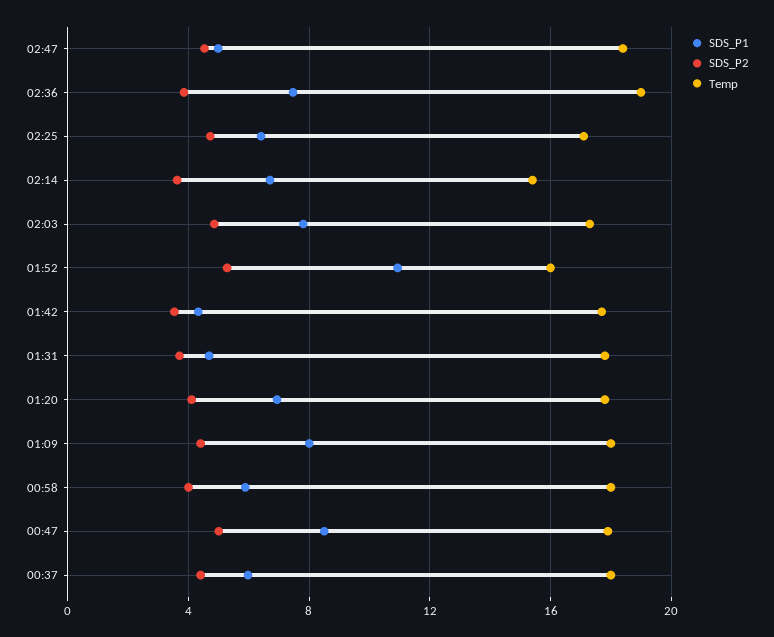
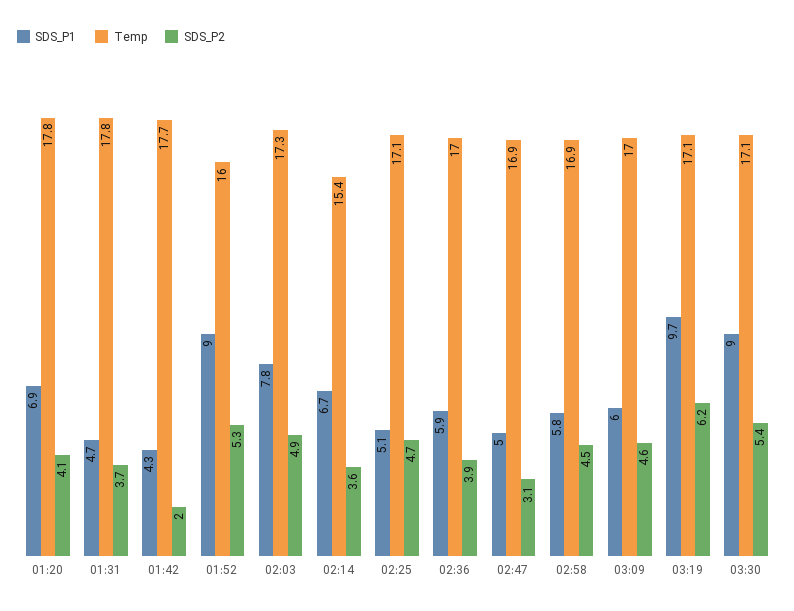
SDS_P2, 02:47: 4.5 -> 3.1
Temp, 02:47: 18.5 -> 16.9
SDS_P1, 02:36: 7.5 -> 5.9
Temp, 02:36: 19 -> 17
SDS_P1, 02:25: 6.5 -> 5.1
SDS_P1, 01:52: 11 -> 9
SDS_P2, 01:42: 3.5 -> 2
SDS_P1, 01:09: 8 -> none
SDS_P2, 01:09: 4.5 -> none
Temp, 01:09: 18 -> none
SDS_P1, 00:58: 6 -> none
SDS_P2, 00:58: 4 -> none
Temp, 00:58: 18 -> none
SDS_P1, 00:47: 8.5 -> none
SDS_P2, 00:47: 5 -> none
Temp, 00:47: 18 -> none
SDS_P1, 00:37: 6 -> none
SDS_P2, 00:37: 4.5 -> none
Temp, 00:37: 18 -> none
SDS_P1, 02:58: none -> 5.8
Temp, 02:58: none -> 16.9
SDS_P2, 02:58: none -> 4.5
SDS_P1, 03:09: none -> 6
Temp, 03:09: none -> 17
SDS_P2, 03:09: none -> 4.6
SDS_P1, 03:19: none -> 9.7
Temp, 03:19: none -> 17.1
SDS_P2, 03:19: none -> 6.2
SDS_P1, 03:30: none -> 9
Temp, 03:30: none -> 17.1
SDS_P2, 03:30: none -> 5.4

